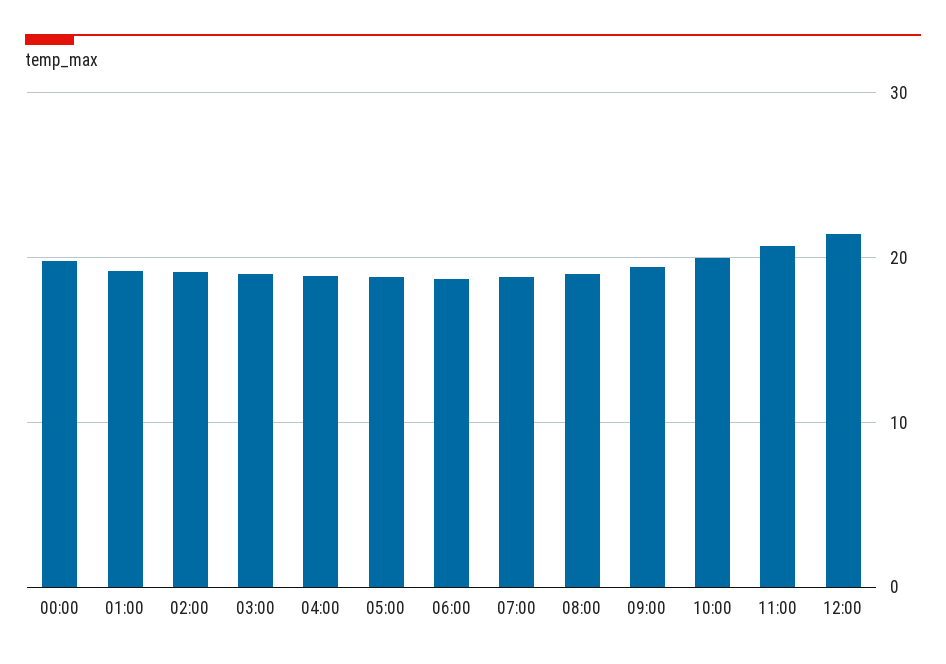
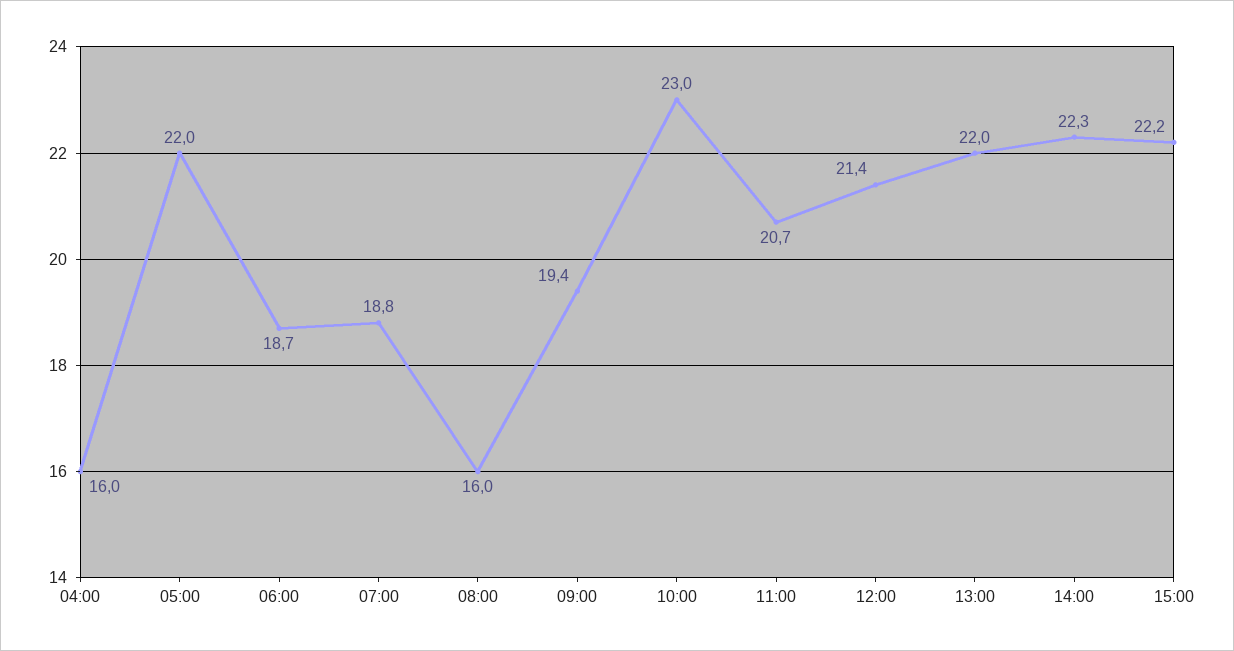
00:00: 20 -> none
01:00: 19 -> none
02:00: 19 -> none
03:00: 19 -> none
04:00: 19 -> 16
05:00: 19 -> 22
08:00: 19 -> 16
10:00: 20 -> 23
13:00: none -> 22
14:00: none -> 22.3
15:00: none -> 22.2

